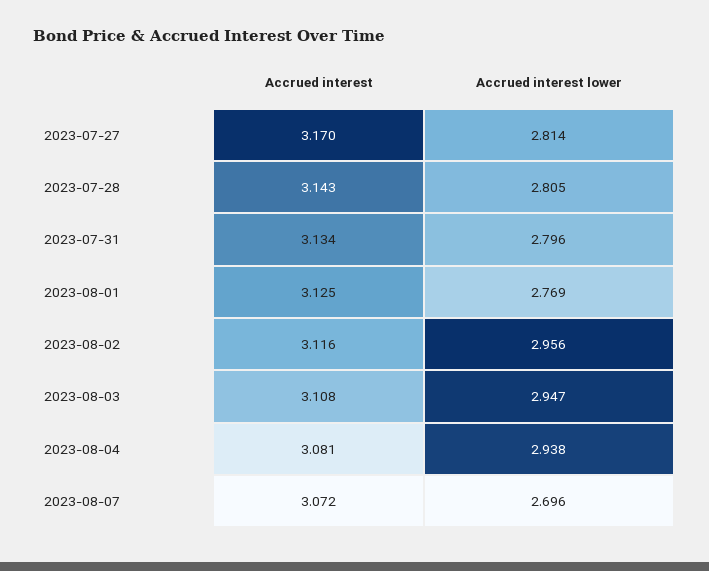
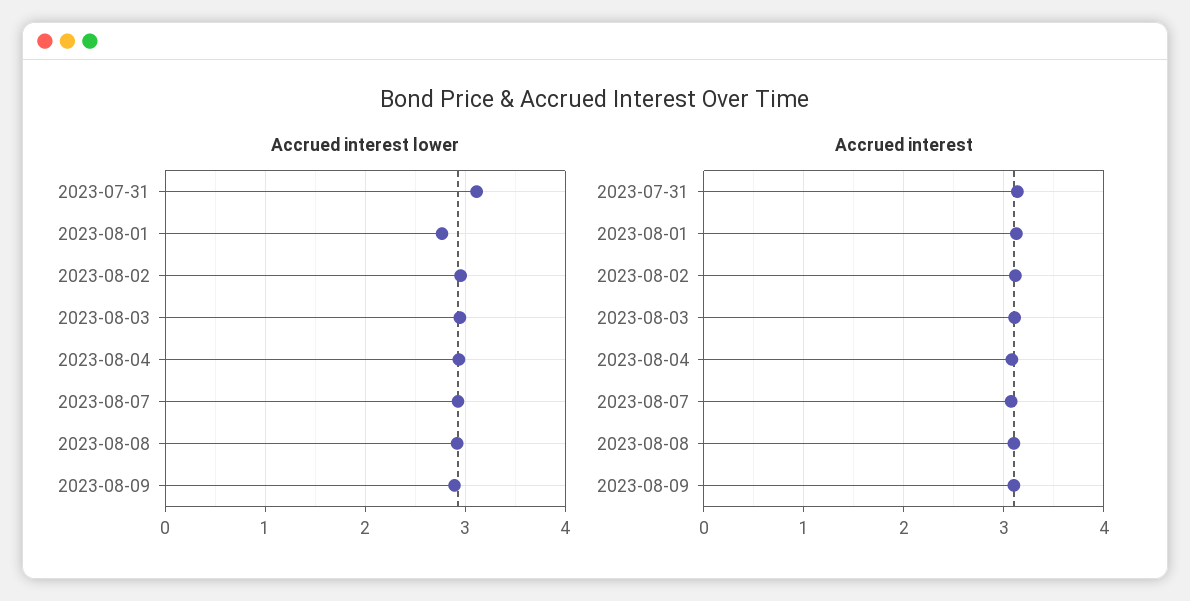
Accrued interest, 2023-07-27: 3.17 -> none
Accrued interest lower, 2023-07-27: 2.814 -> none
Accrued interest, 2023-07-28: 3.143 -> none
Accrued interest lower, 2023-07-28: 2.805 -> none
Accrued interest lower, 2023-07-31: 2.796 -> 3.1
Accrued interest lower, 2023-08-07: 2.696 -> 2.9
Accrued interest lower, 2023-08-08: none -> 2.9
Accrued interest lower, 2023-08-09: none -> 2.9
Accrued interest, 2023-08-08: none -> 3.1
Accrued interest, 2023-08-09: none -> 3.1

